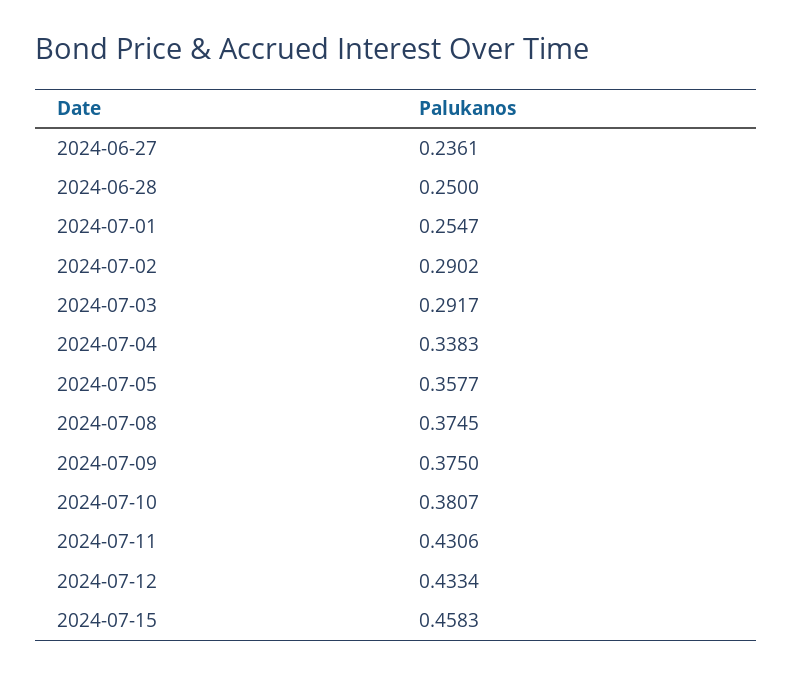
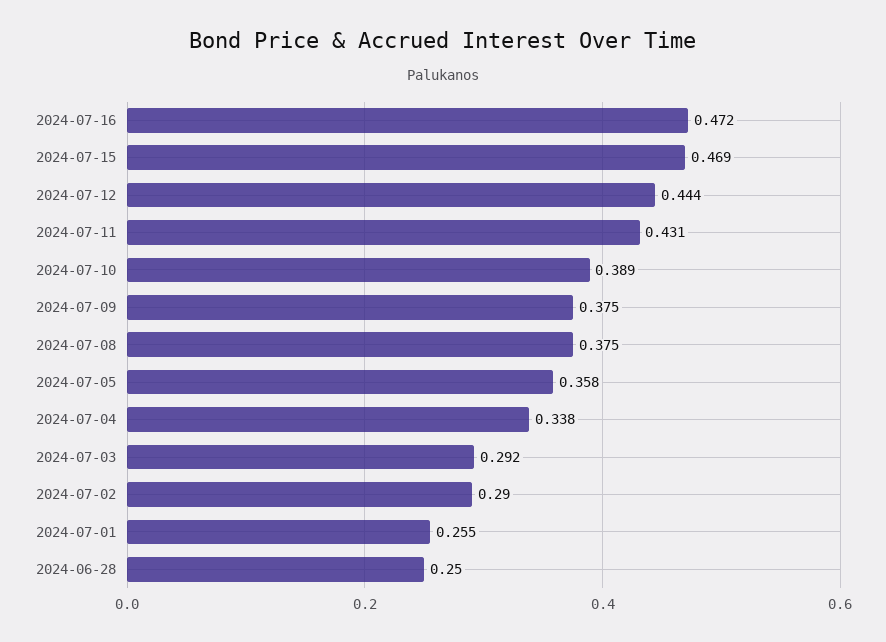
2024-06-27: 0.2361 -> none
2024-07-10: 0.3807 -> 0.389
2024-07-12: 0.4334 -> 0.444
2024-07-15: 0.4583 -> 0.469
2024-07-16: none -> 0.472

